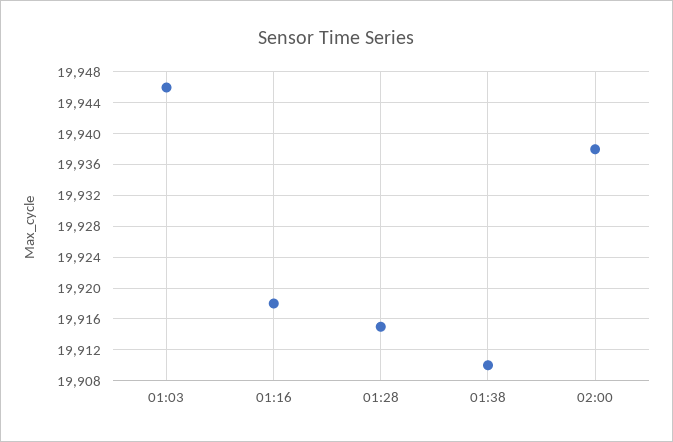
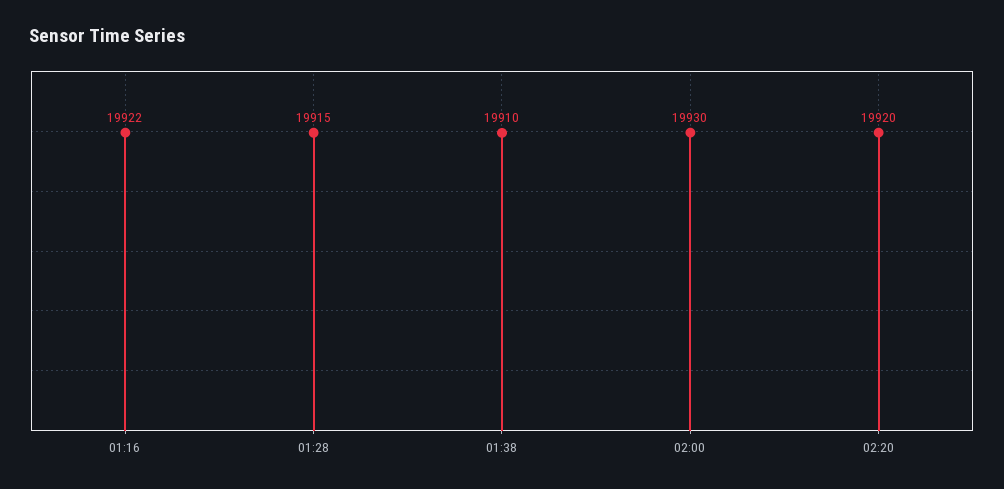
01:03: 19946 -> none
01:16: 19918 -> 19922
02:00: 19938 -> 19930
02:20: none -> 19920

